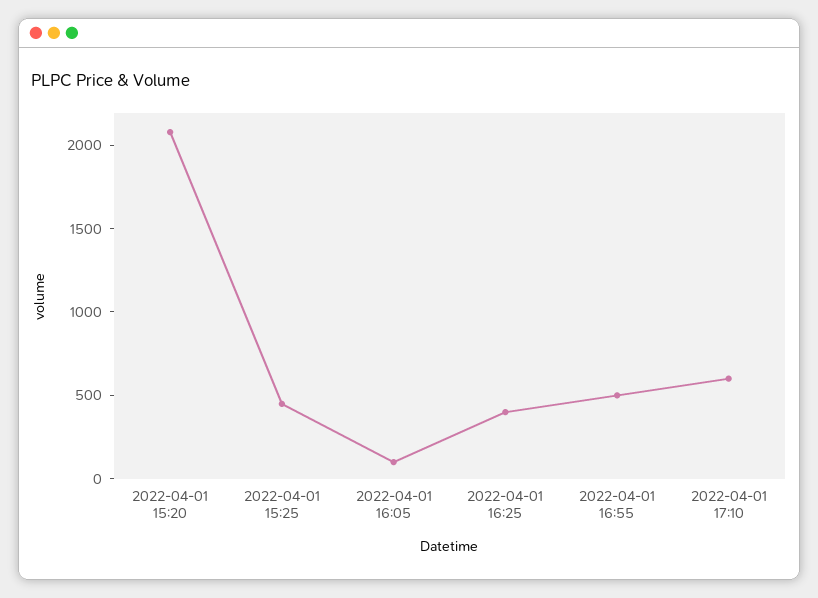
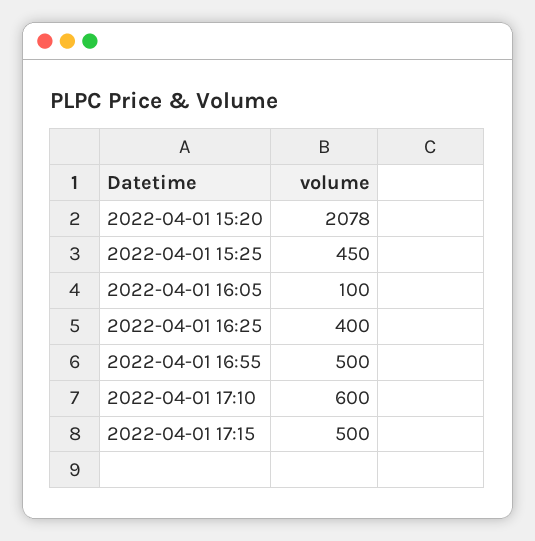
2022-04-01 17:15: none -> 500

